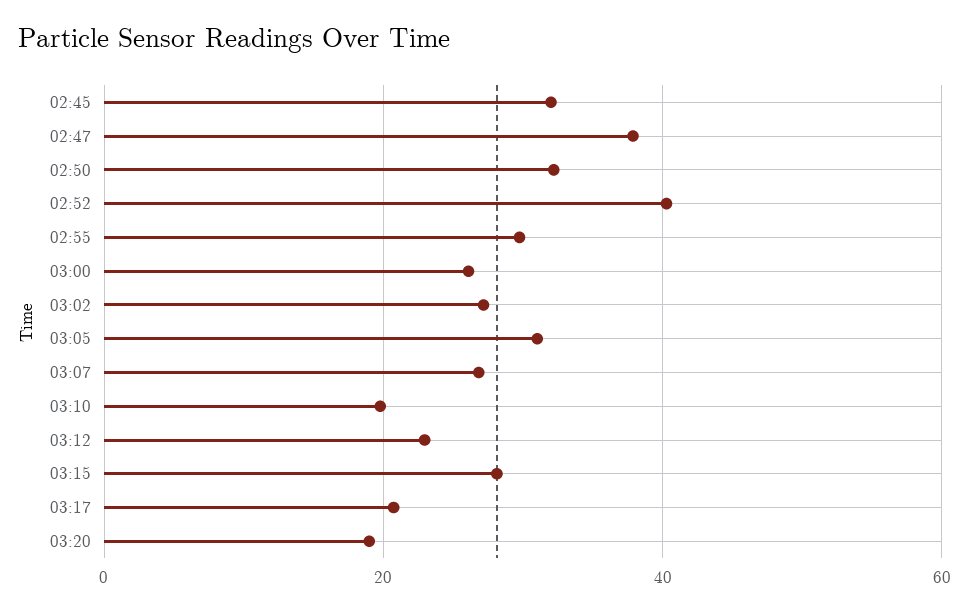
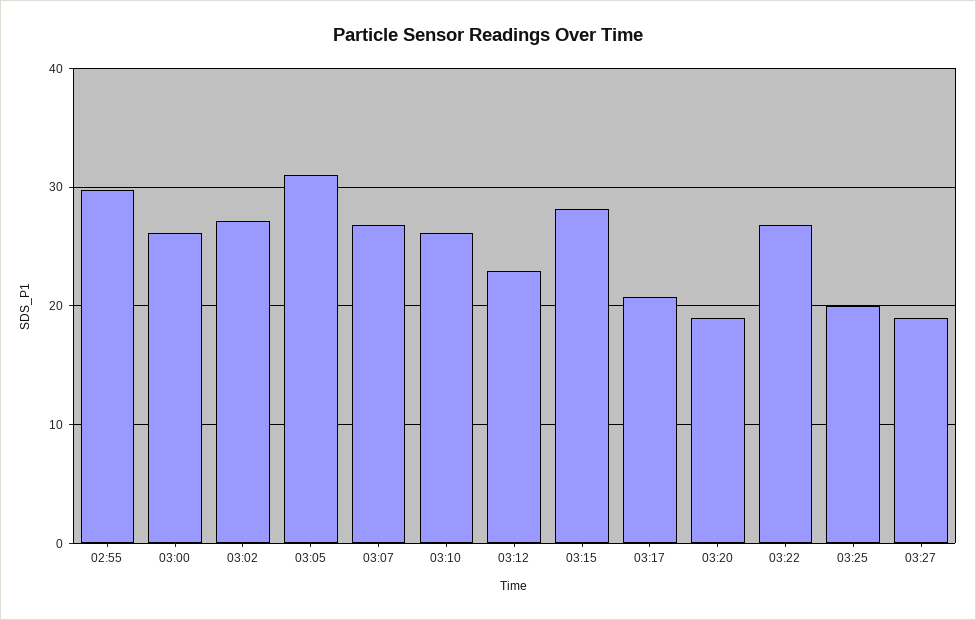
02:45: 32 -> none
02:47: 38 -> none
02:50: 32 -> none
02:52: 40 -> none
03:10: 20 -> 26
03:22: none -> 27
03:25: none -> 20
03:27: none -> 19

